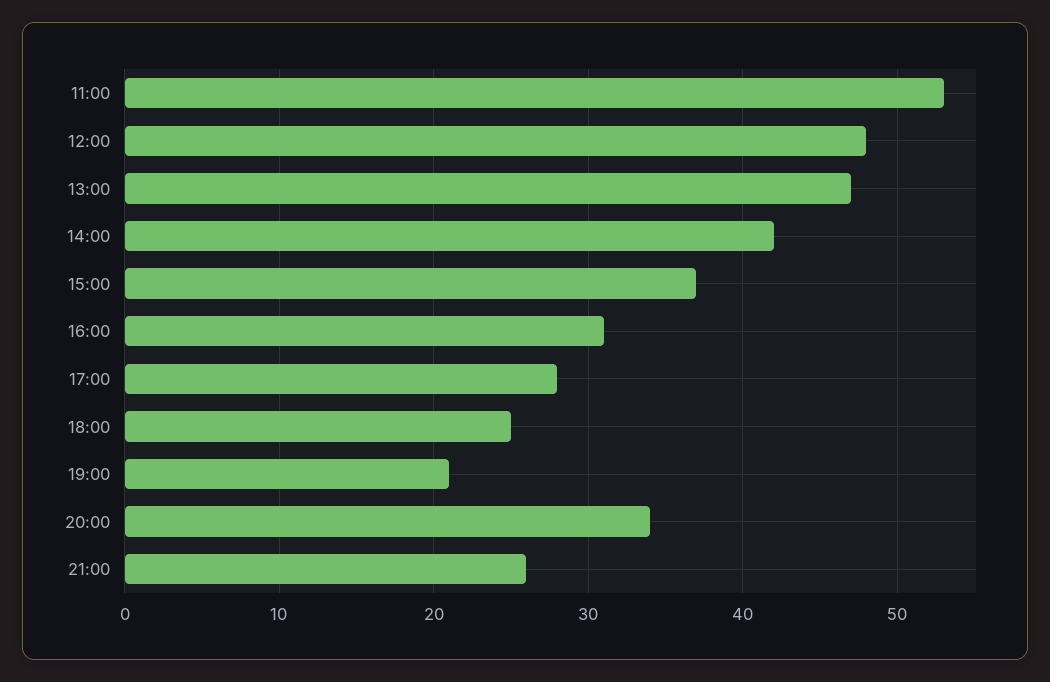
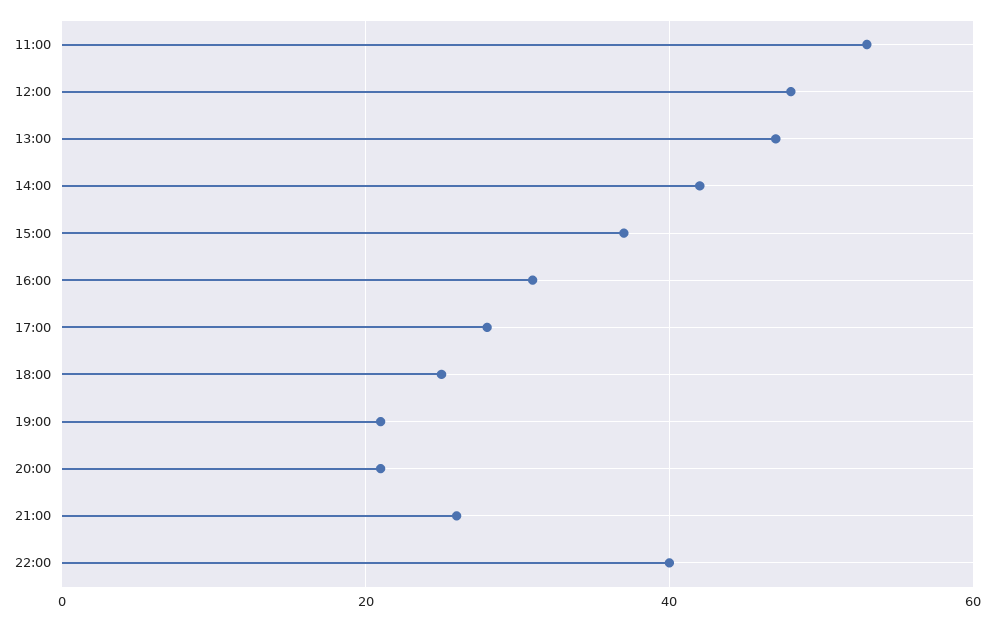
20:00: 34 -> 20
22:00: none -> 40

